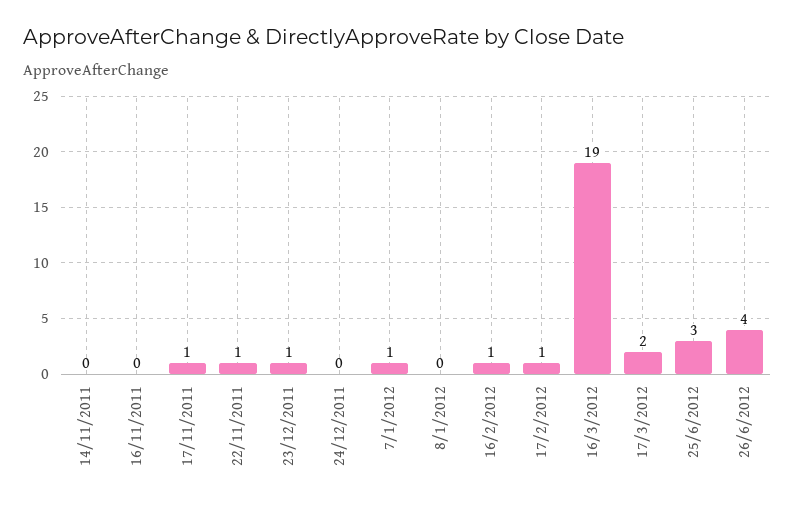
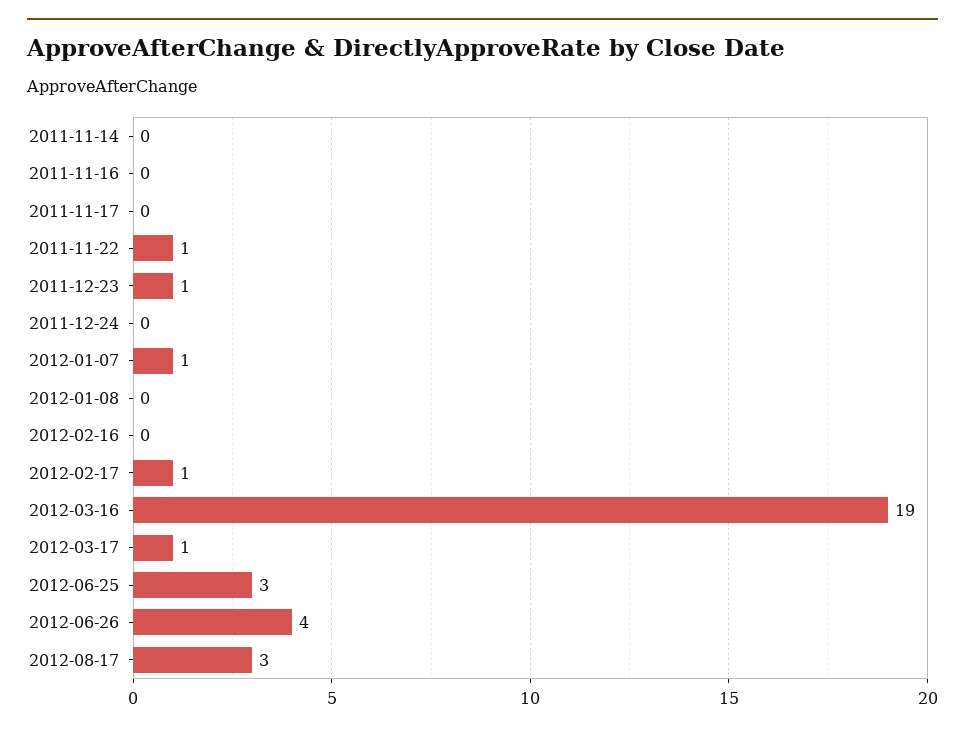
17/11/2011: 1 -> 0
16/2/2012: 1 -> 0
17/3/2012: 2 -> 1
2012-08-17: none -> 3

